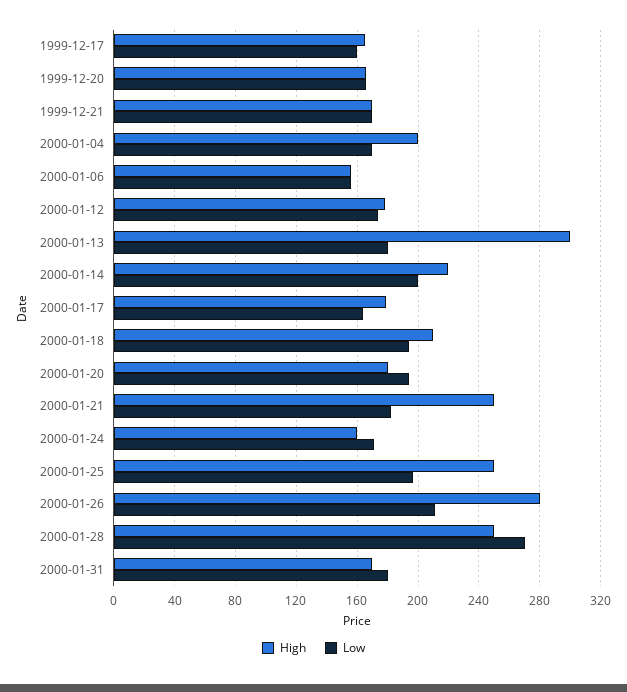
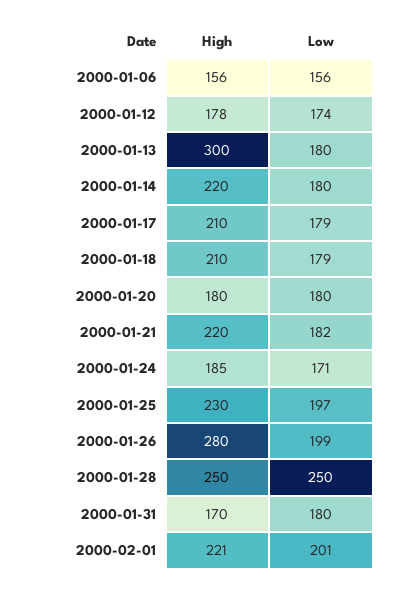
High, 1999-12-17: 165 -> none
Low, 1999-12-17: 160 -> none
High, 1999-12-20: 165 -> none
Low, 1999-12-20: 165 -> none
High, 1999-12-21: 170 -> none
Low, 1999-12-21: 170 -> none
High, 2000-01-04: 200 -> none
Low, 2000-01-04: 170 -> none
Low, 2000-01-14: 200 -> 180
High, 2000-01-17: 180 -> 210
Low, 2000-01-17: 165 -> 179
Low, 2000-01-18: 195 -> 179
Low, 2000-01-20: 195 -> 180
High, 2000-01-21: 250 -> 220
High, 2000-01-24: 160 -> 185
High, 2000-01-25: 250 -> 230
Low, 2000-01-26: 210 -> 199
Low, 2000-01-28: 270 -> 250
High, 2000-02-01: none -> 221
Low, 2000-02-01: none -> 201

